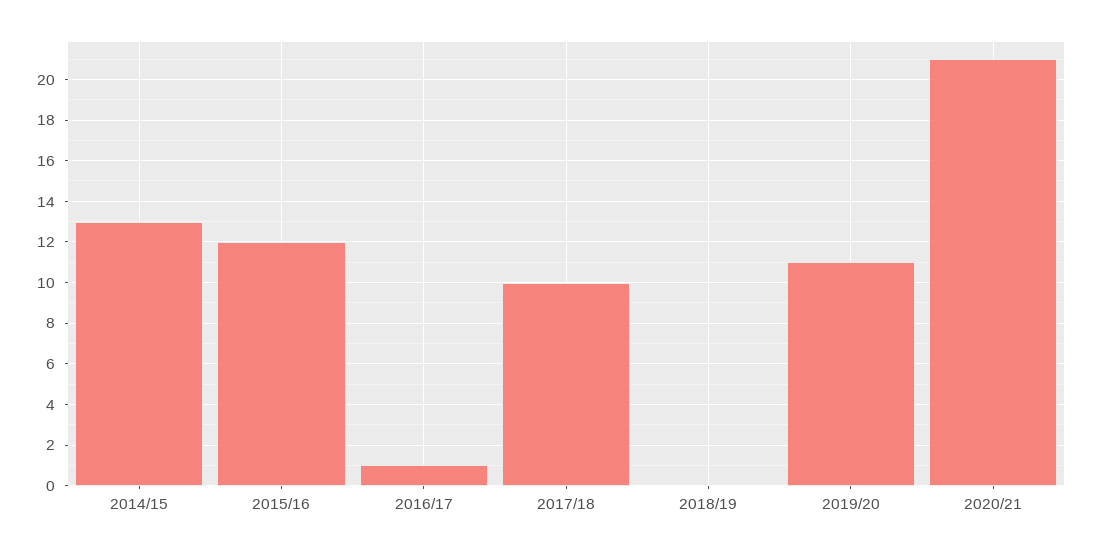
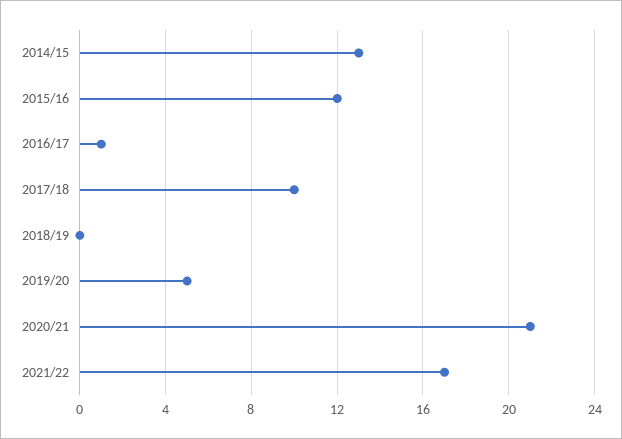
2019/20: 11 -> 5
2021/22: none -> 17

